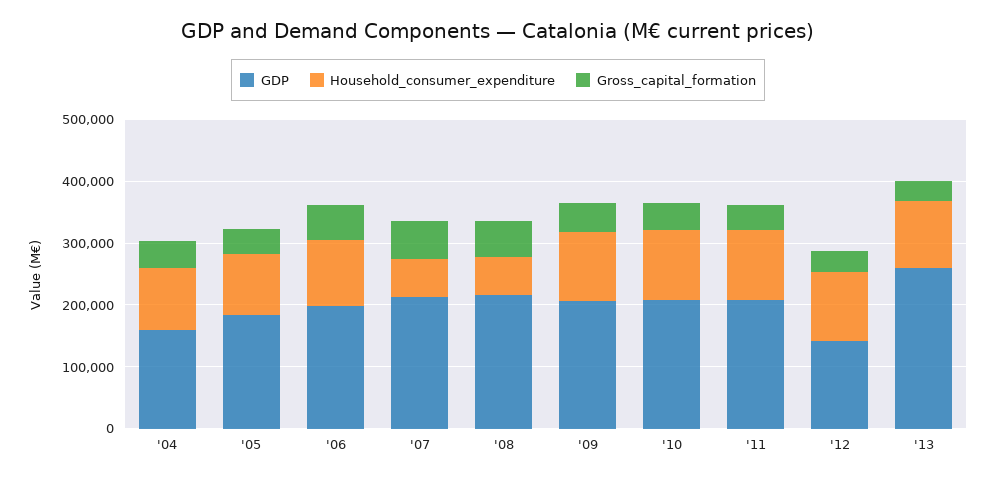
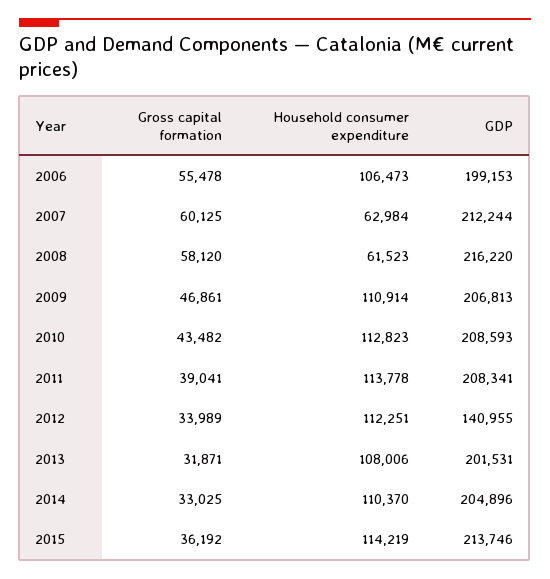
GDP, '04: 160000 -> none
Household_consumer_expenditure, '04: 100000 -> none
Gross_capital_formation, '04: 40000 -> none
GDP, '05: 180000 -> none
Household_consumer_expenditure, '05: 100000 -> none
Gross_capital_formation, '05: 40000 -> none
GDP, '13: 260000 -> 201531
Gross_capital_formation, 2014: none -> 33025
Household_consumer_expenditure, 2014: none -> 110370
GDP, 2014: none -> 204896
Gross_capital_formation, 2015: none -> 36192
Household_consumer_expenditure, 2015: none -> 114219
GDP, 2015: none -> 213746

